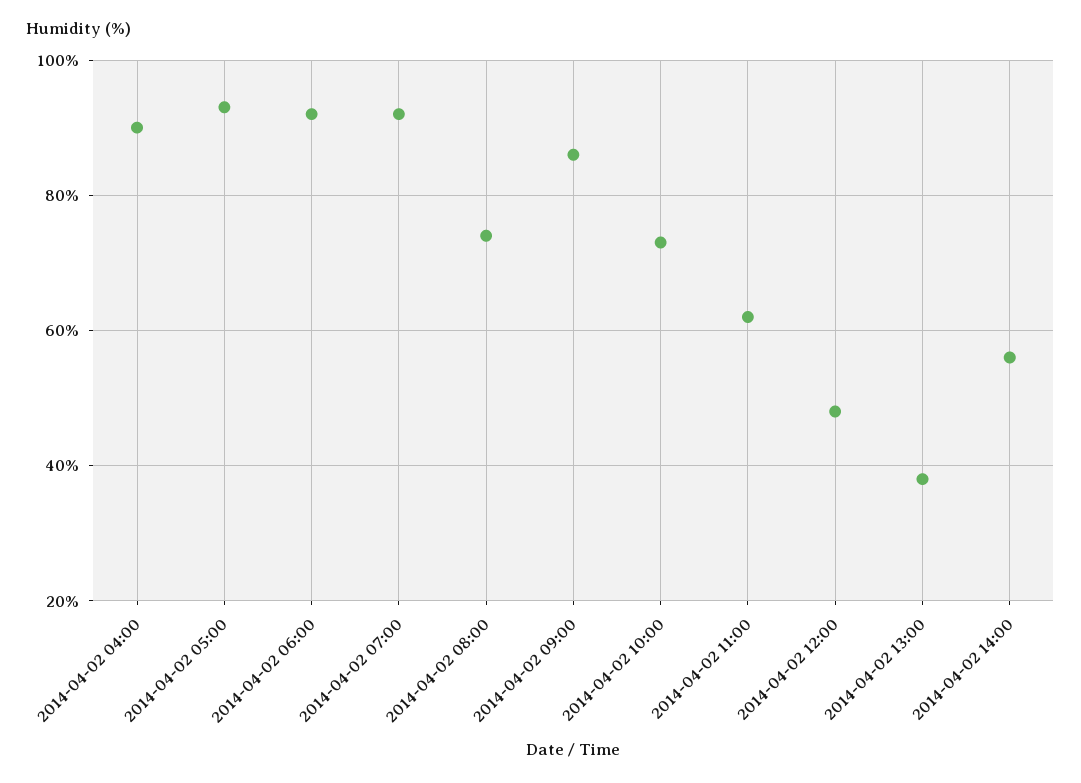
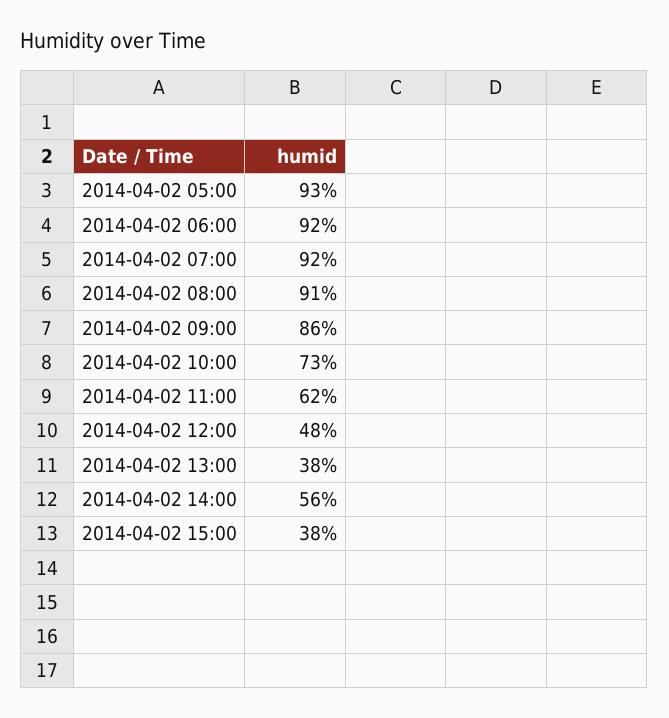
2014-04-02 04:00: 90 -> none
2014-04-02 08:00: 75 -> 91
2014-04-02 15:00: none -> 38

